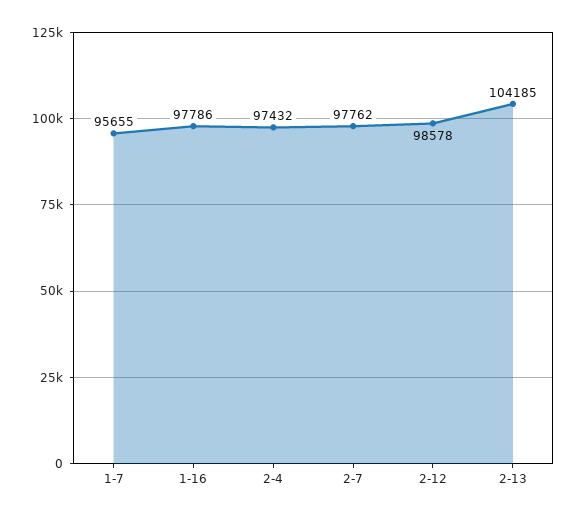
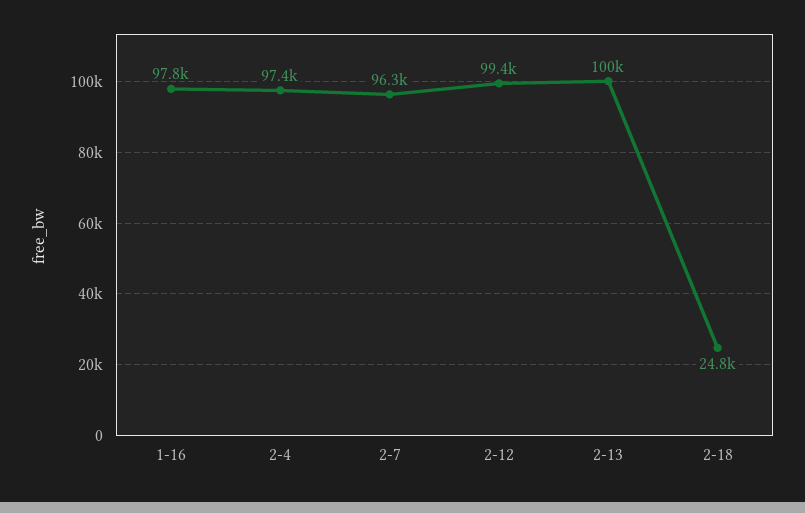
1-7: 95655 -> none
2-7: 97762 -> 96300
2-12: 98578 -> 99400
2-13: 104185 -> 100000
2-18: none -> 24800

